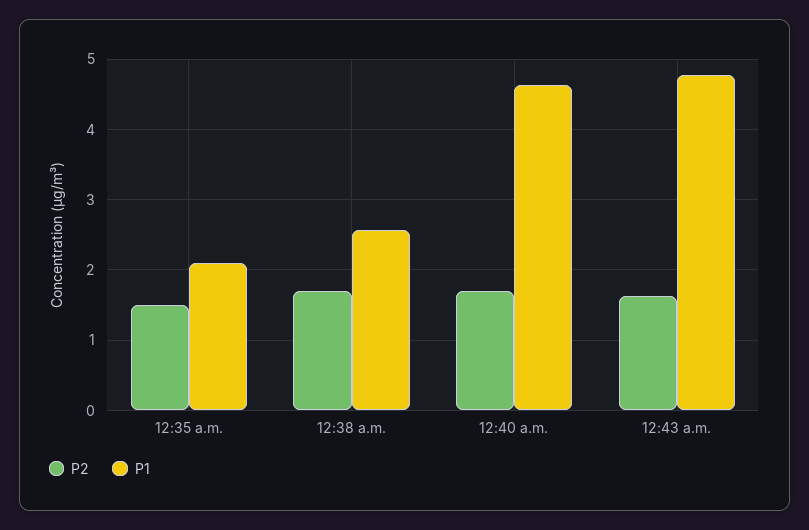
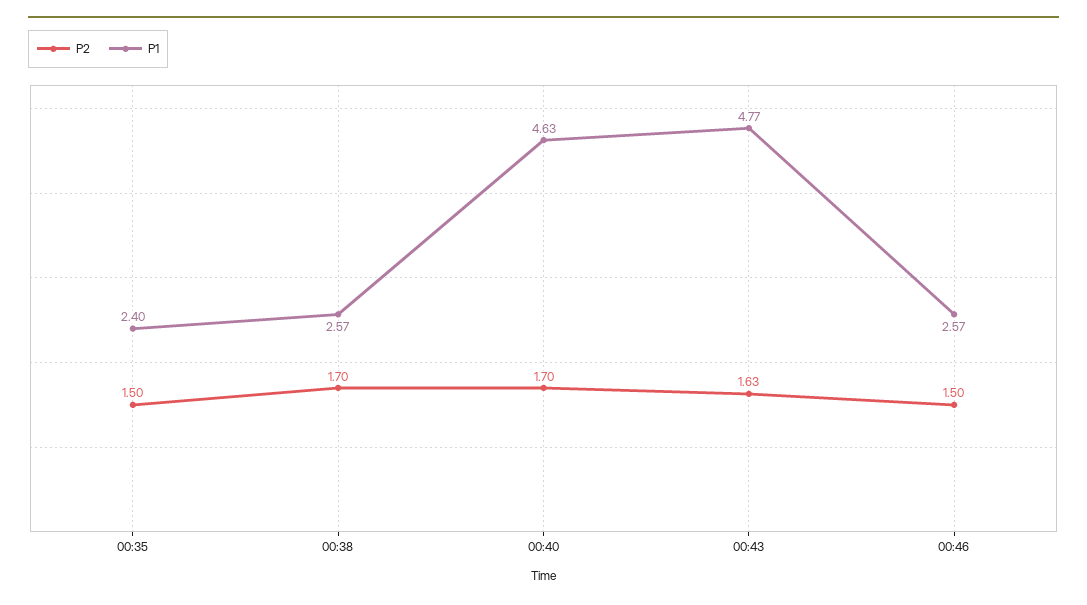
P1, 12:35 a.m.: 2.1 -> 2.4
P2, 00:46: none -> 1.5
P1, 00:46: none -> 2.57

